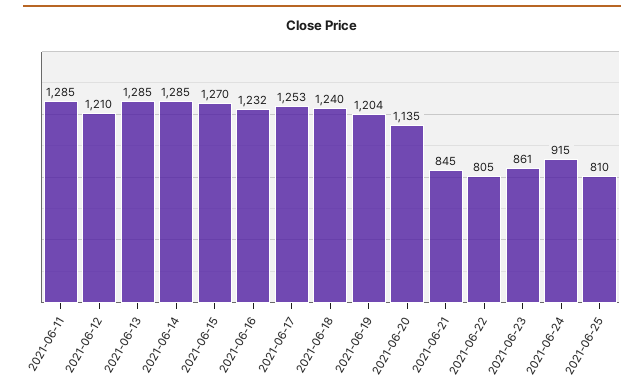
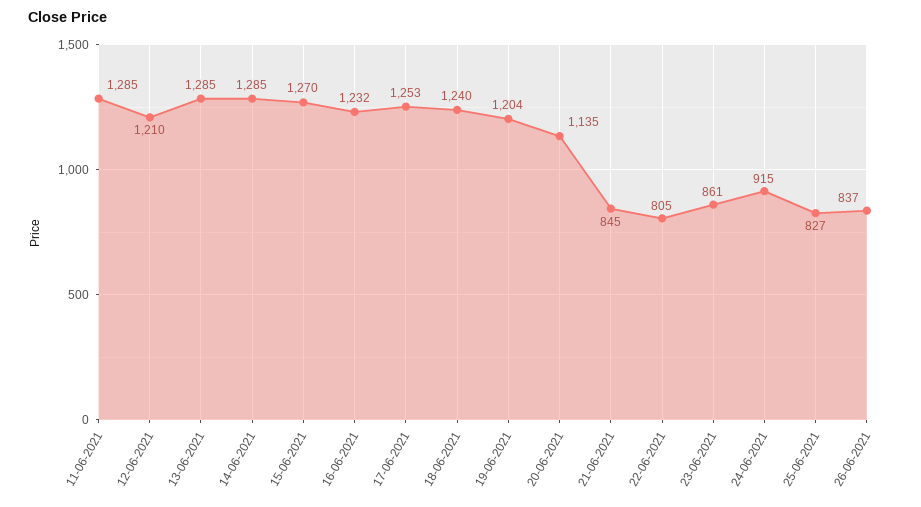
2021-06-25: 810 -> 827
26-06-2021: none -> 837

